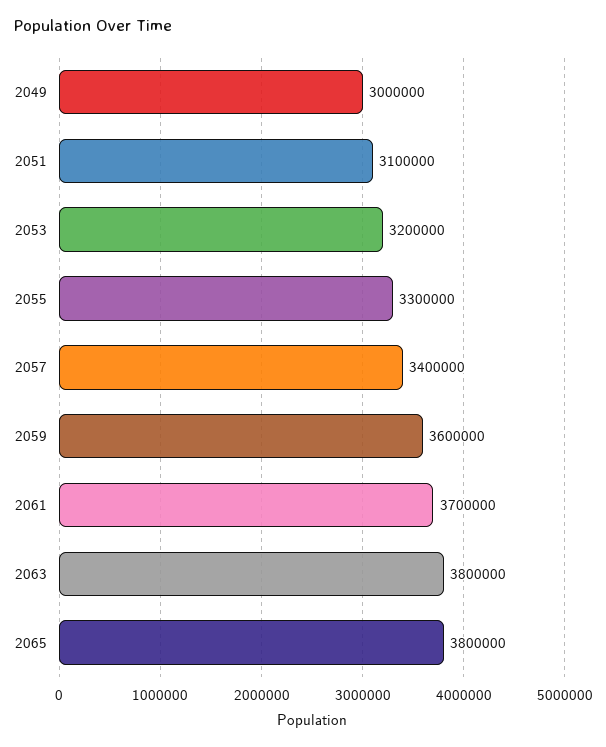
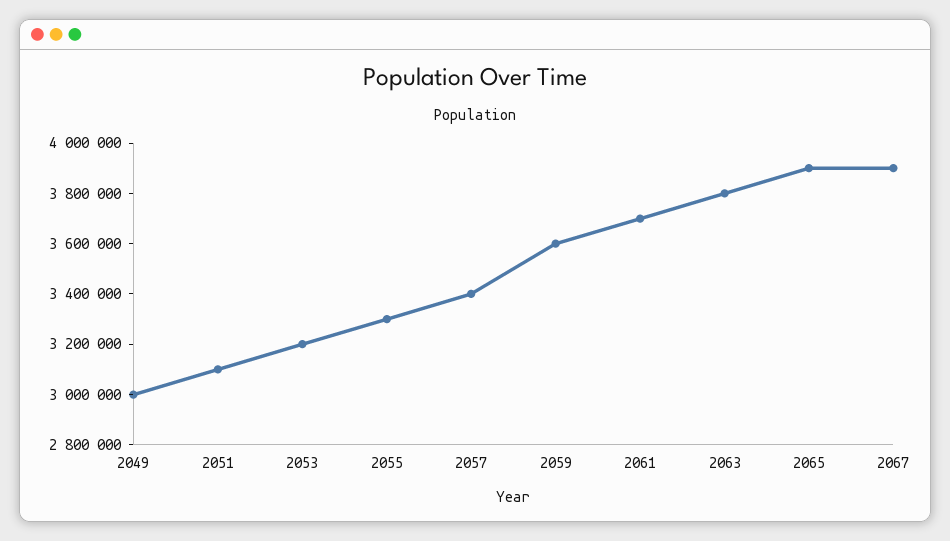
2065: 3800000 -> 3900000
2067: none -> 3900000

